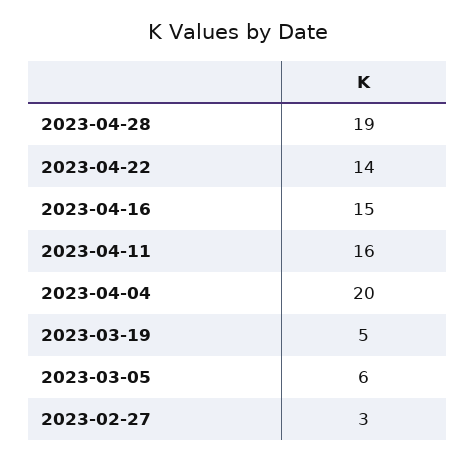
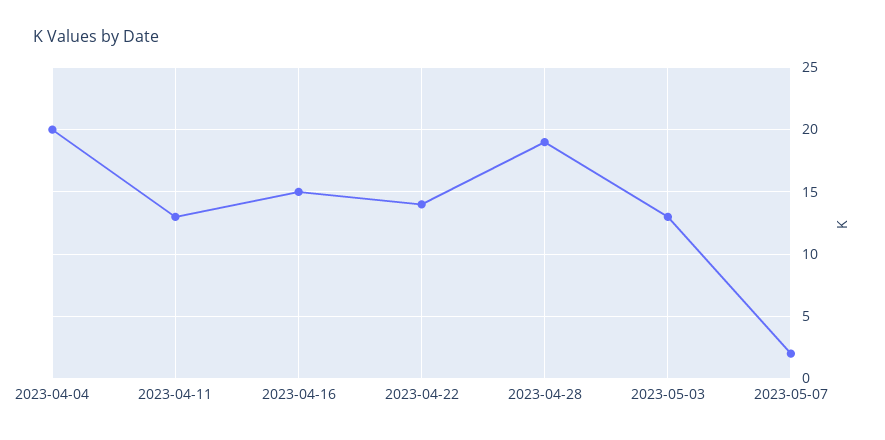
2023-04-11: 16 -> 13
2023-03-19: 5 -> none
2023-03-05: 6 -> none
2023-02-27: 3 -> none
2023-05-03: none -> 13
2023-05-07: none -> 2

